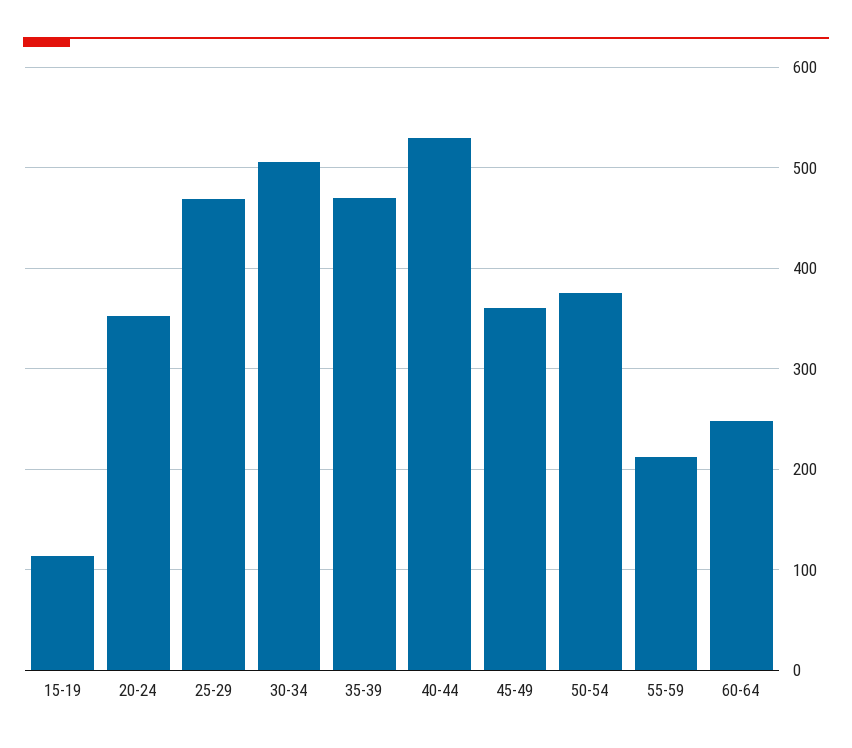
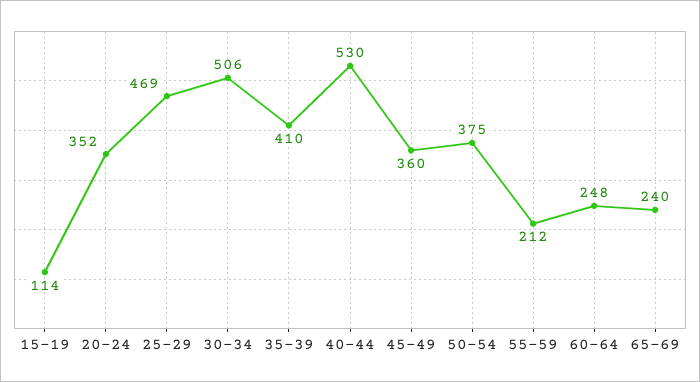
35-39: 470 -> 410
65-69: none -> 240

